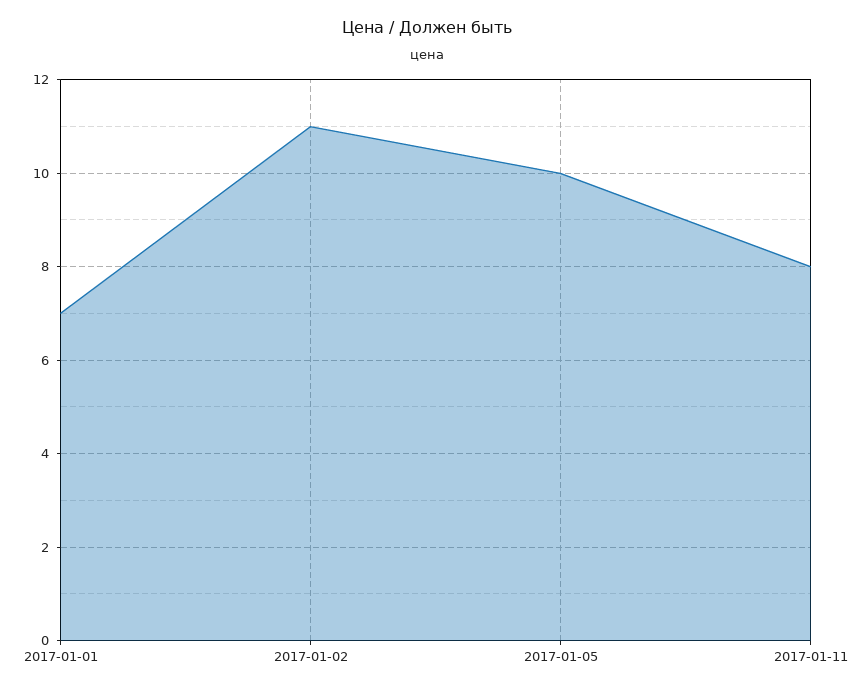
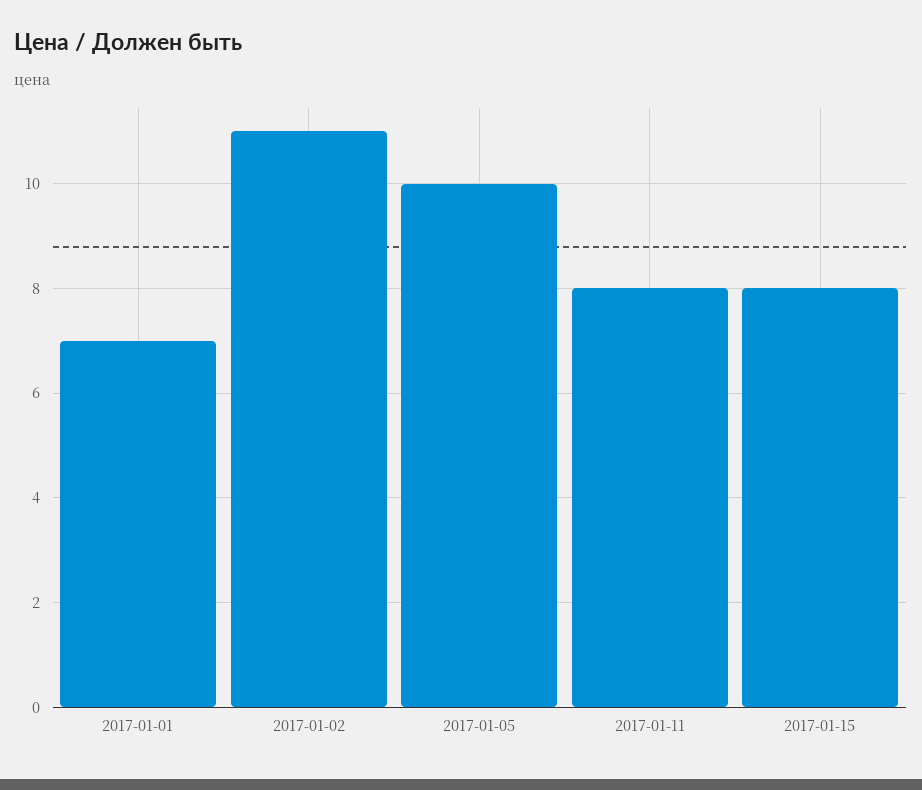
2017-01-15: none -> 8

